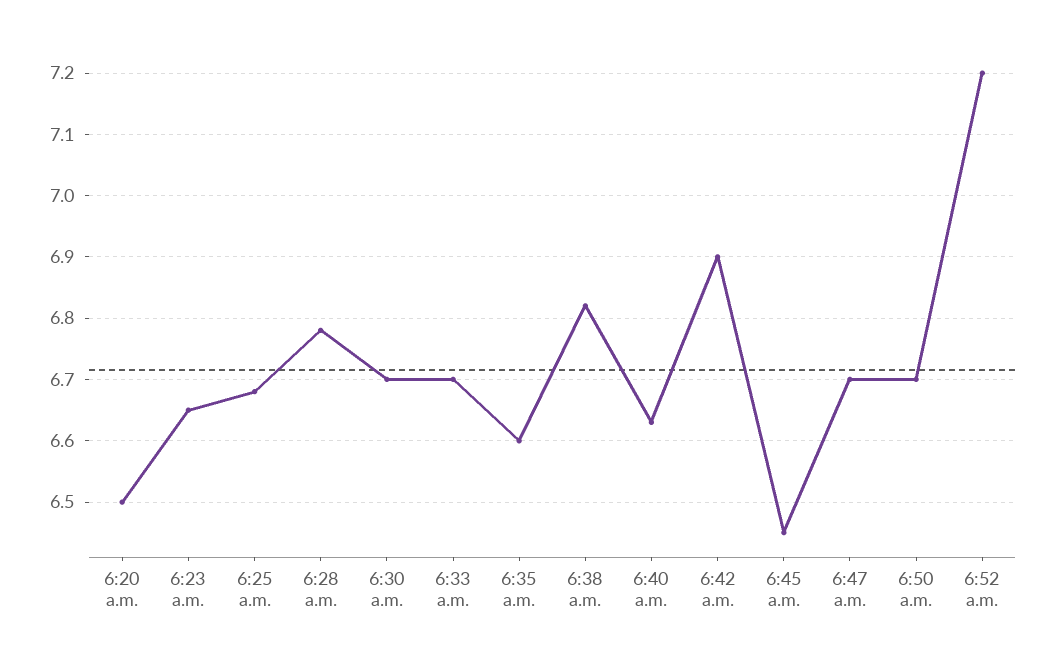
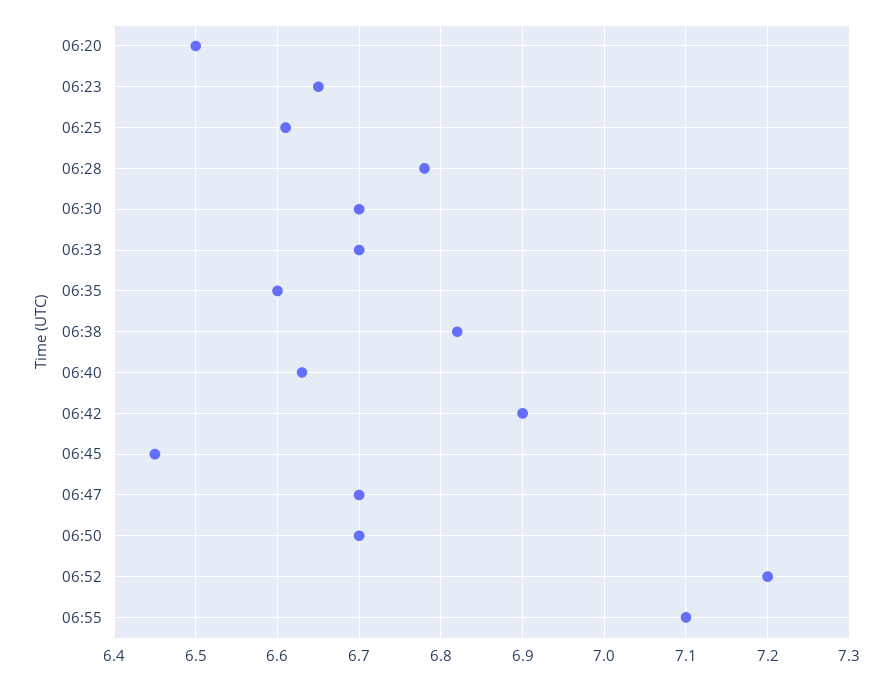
6:25 a.m.: 6.68 -> 6.61
06:55: none -> 7.1

